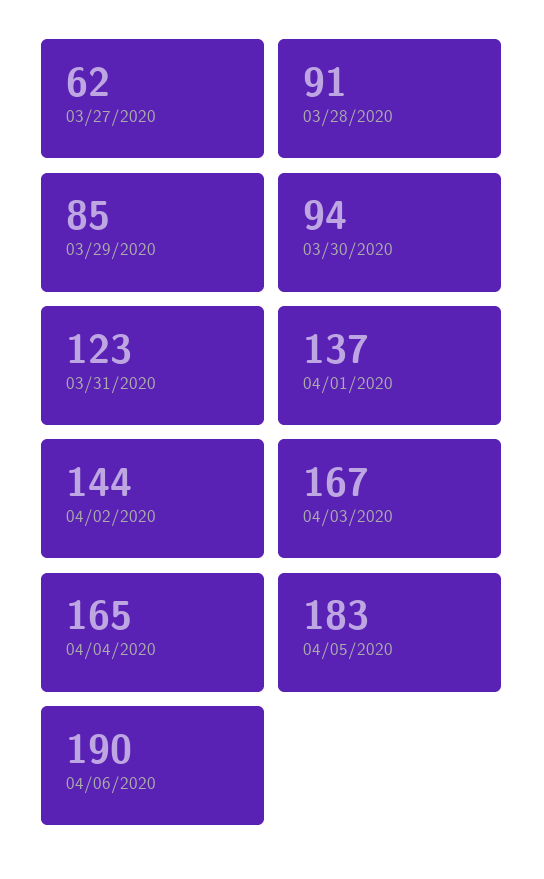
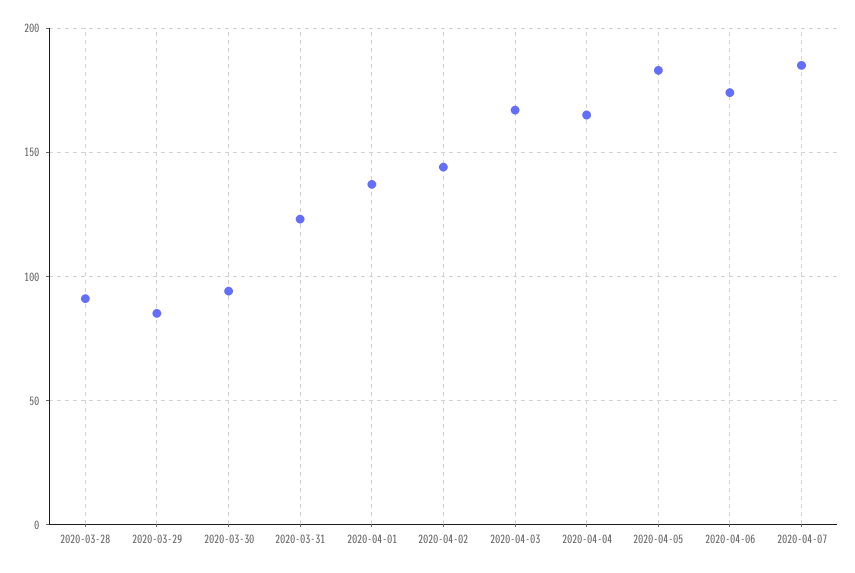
03/27/2020: 62 -> none
04/06/2020: 190 -> 175
2020-04-07: none -> 185

